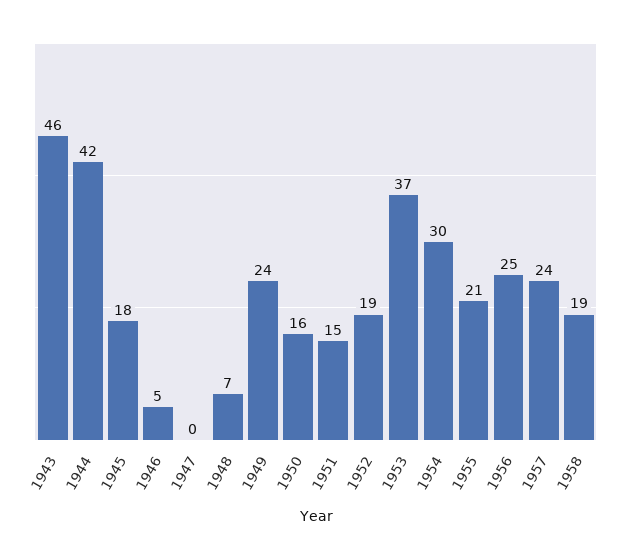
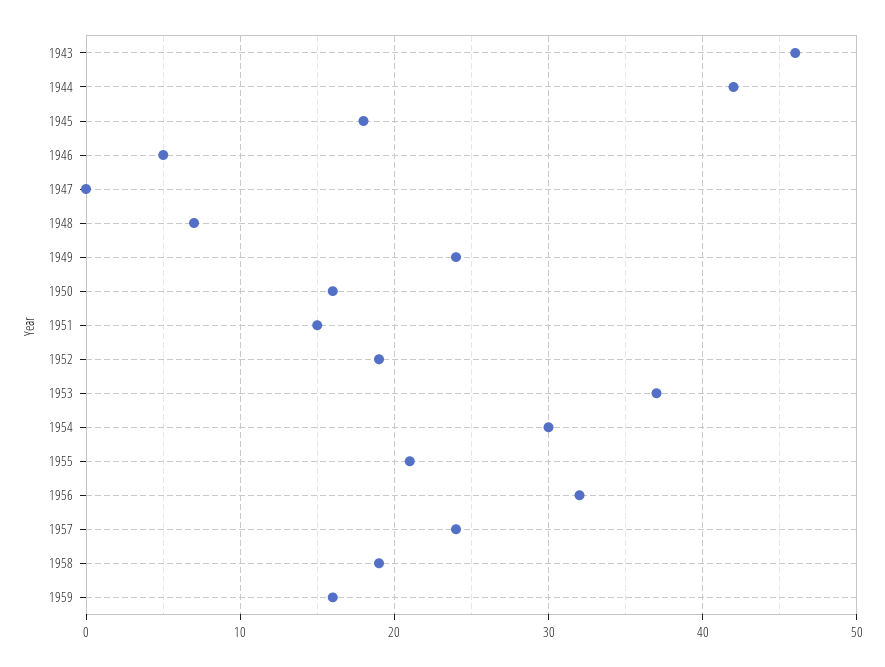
1956: 25 -> 32
1959: none -> 16

